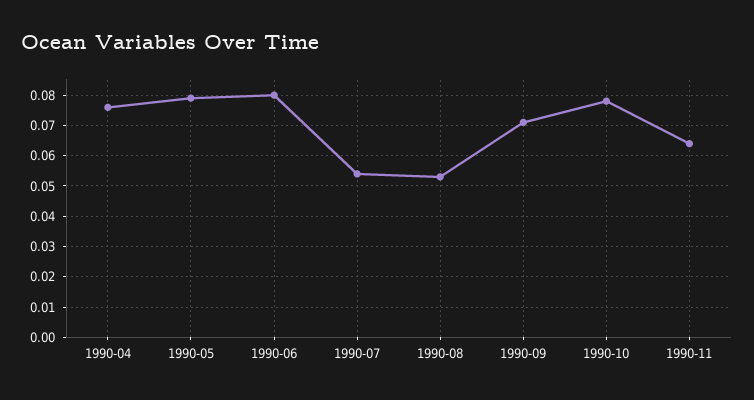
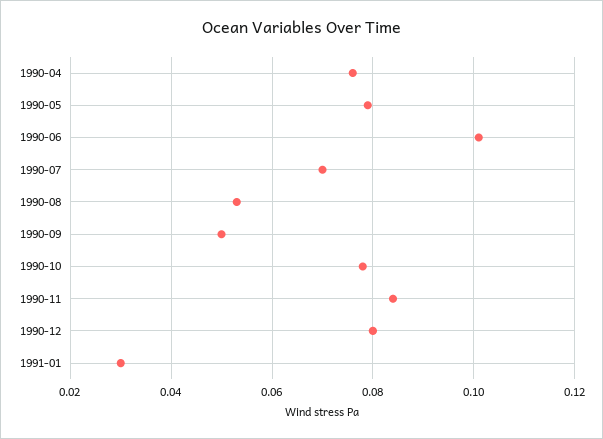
1990-06: 0.08 -> 0.1
1990-07: 0.055 -> 0.07
1990-09: 0.07 -> 0.05
1990-11: 0.065 -> 0.085
1990-12: none -> 0.08
1991-01: none -> 0.03

